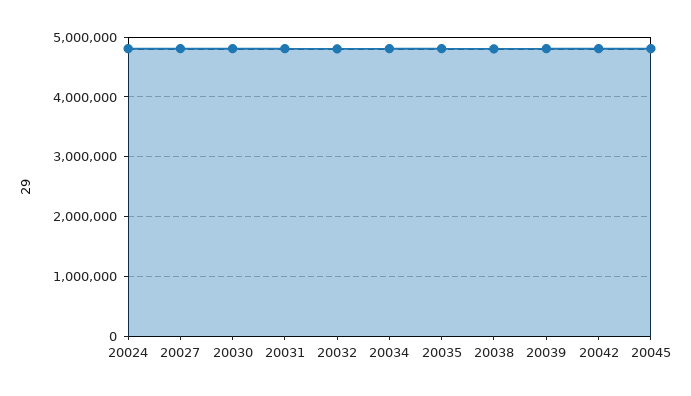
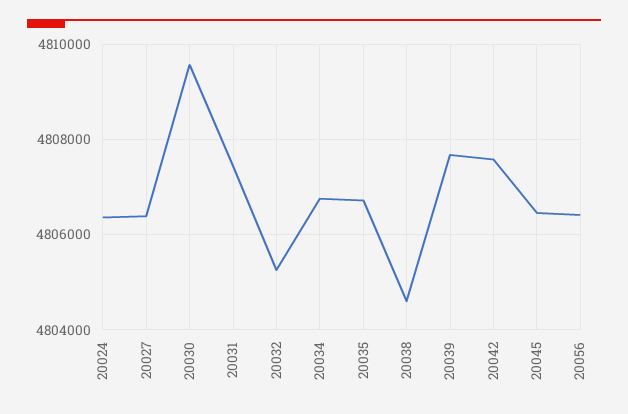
20056: none -> 4806400

